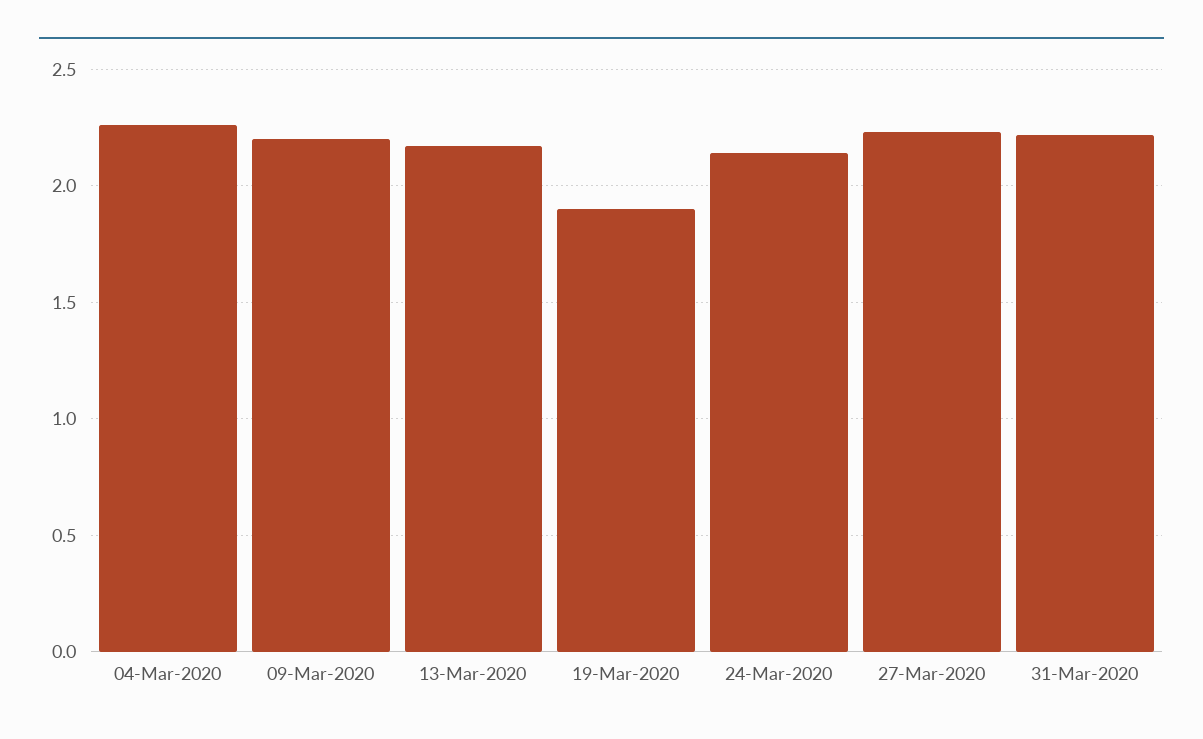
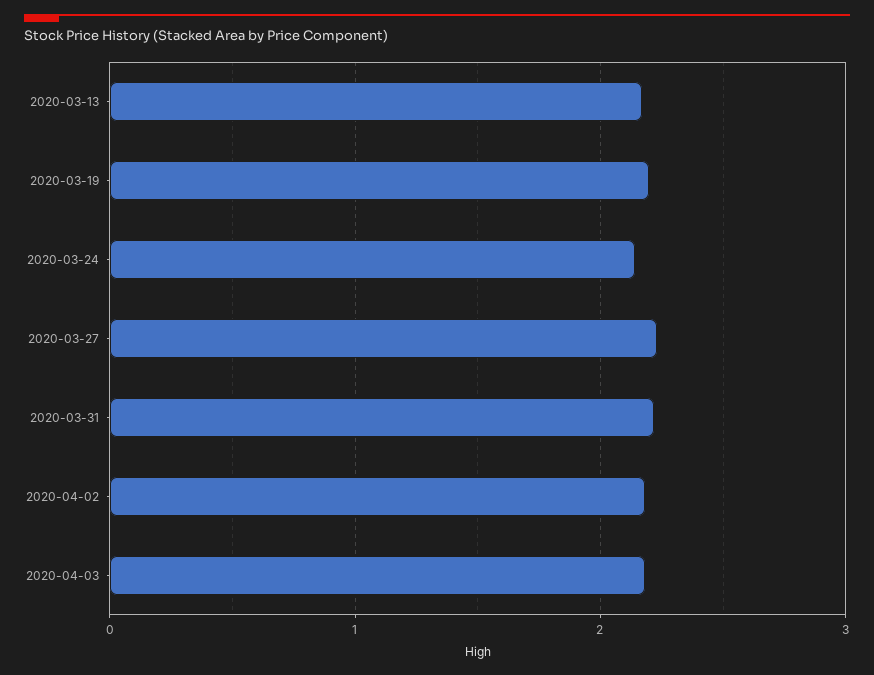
04-Mar-2020: 2.25 -> none
09-Mar-2020: 2.2 -> none
19-Mar-2020: 1.9 -> 2.2
2020-04-02: none -> 2.2
2020-04-03: none -> 2.2

